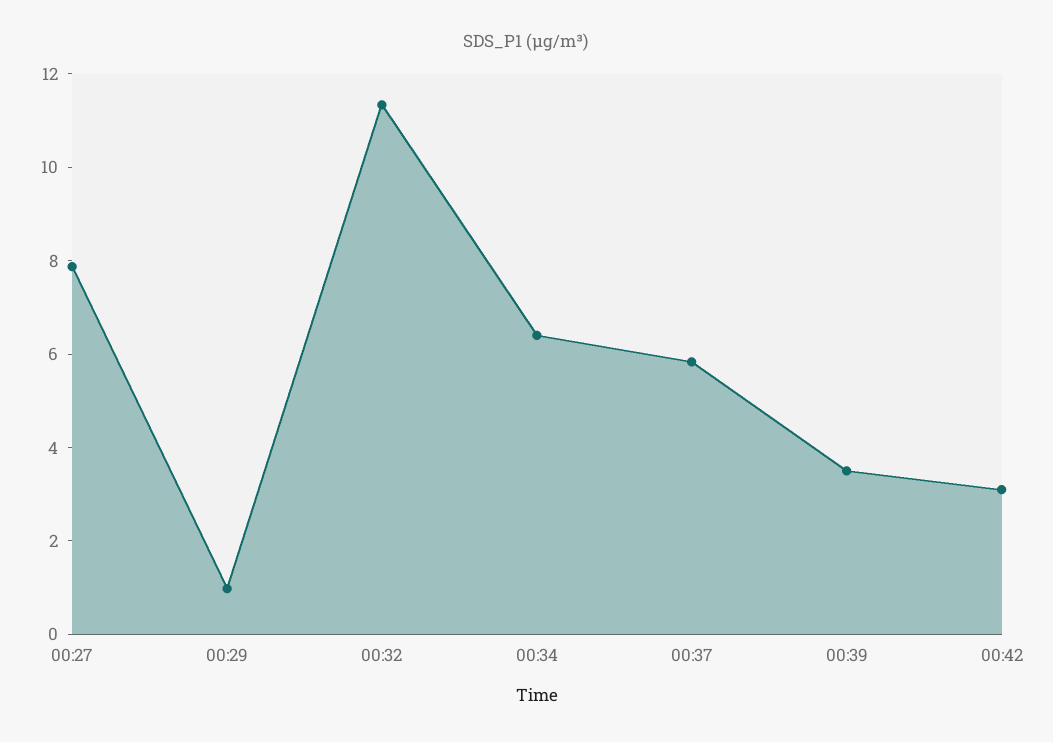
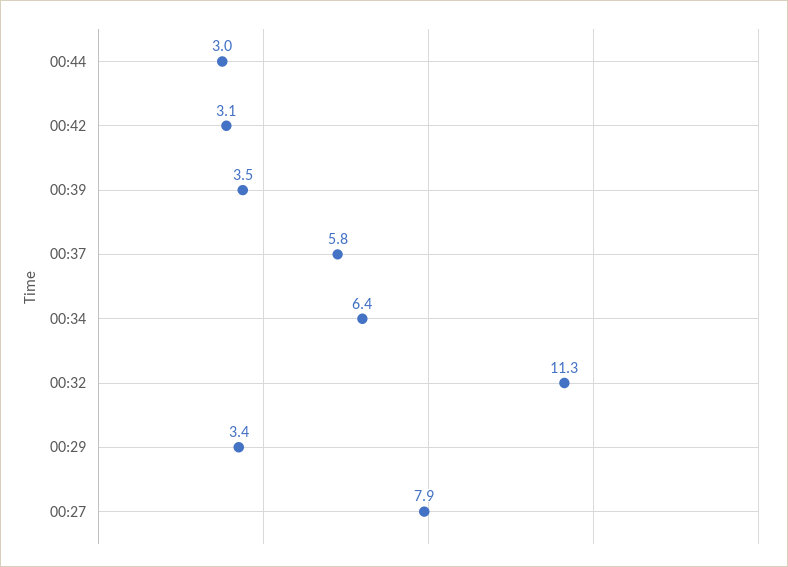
00:29: 1 -> 3.4
00:44: none -> 3

